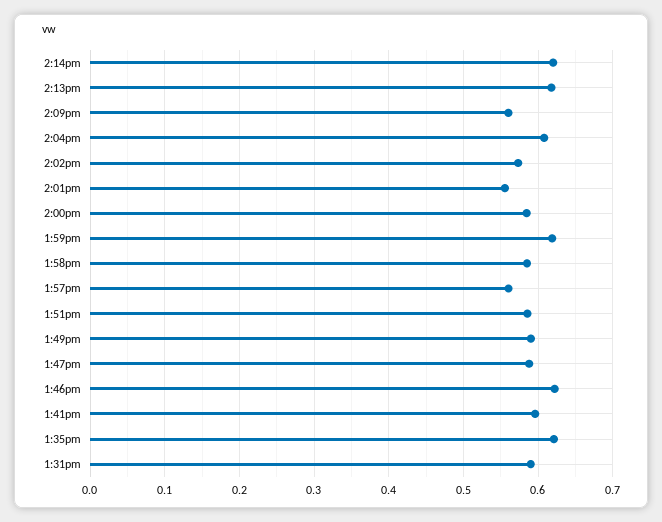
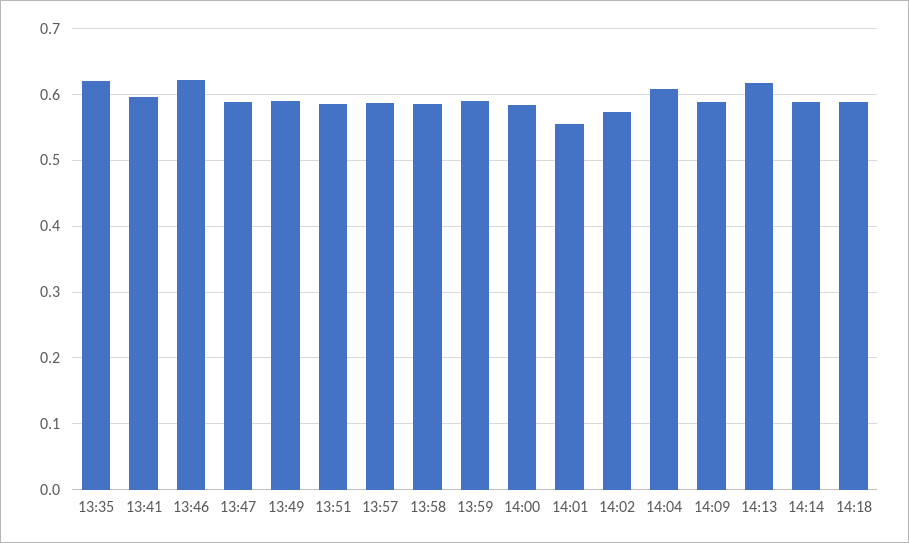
2:14pm: 0.62 -> 0.59
2:09pm: 0.56 -> 0.59
1:59pm: 0.62 -> 0.59
1:57pm: 0.56 -> 0.59
1:31pm: 0.59 -> none
14:18: none -> 0.59

